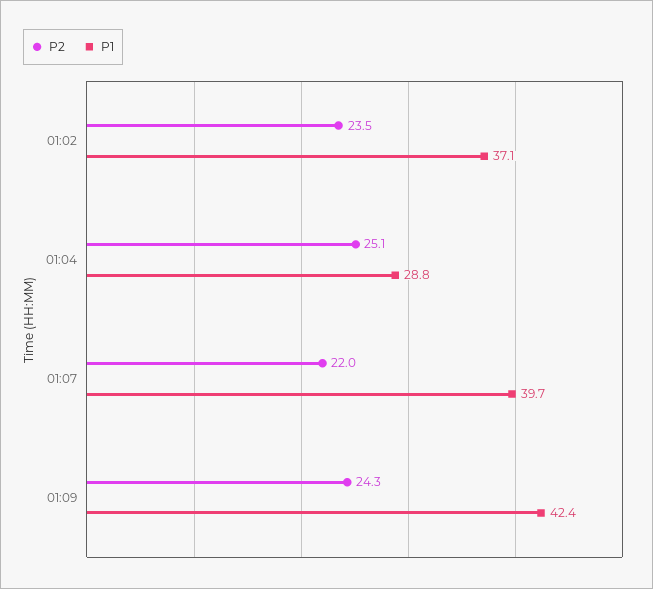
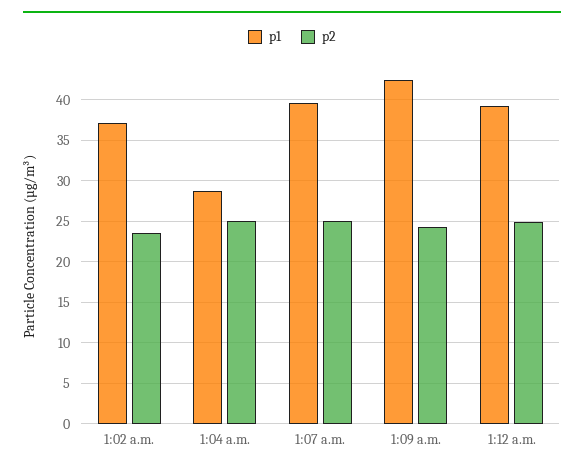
P2, 01:07: 22 -> 25
P1, 1:12 a.m.: none -> 39
P2, 1:12 a.m.: none -> 25

